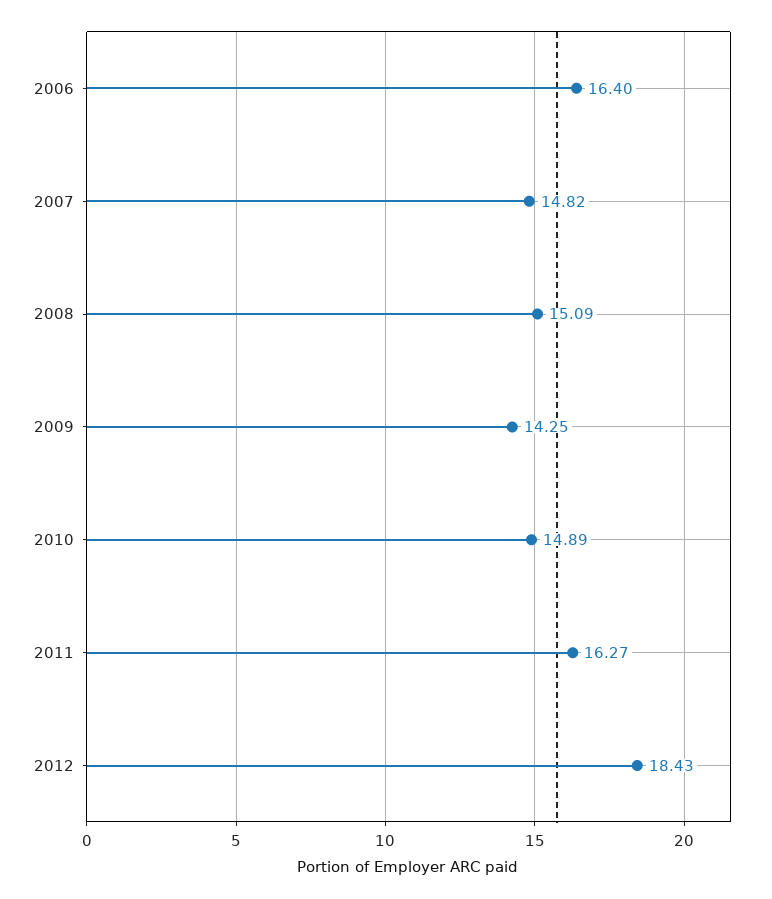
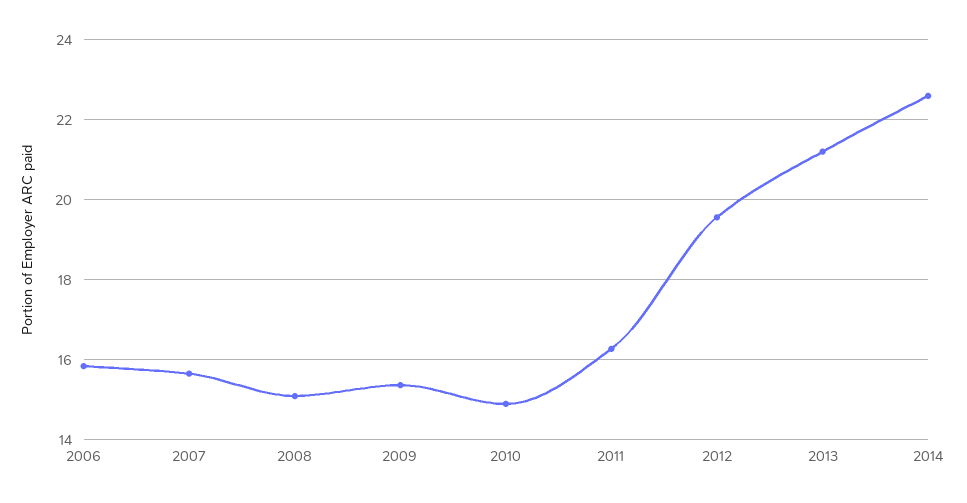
2006: 16.4 -> 15.8
2007: 14.82 -> 15.6
2009: 14.25 -> 15.4
2012: 18.43 -> 19.6
2013: none -> 21.2
2014: none -> 22.6

